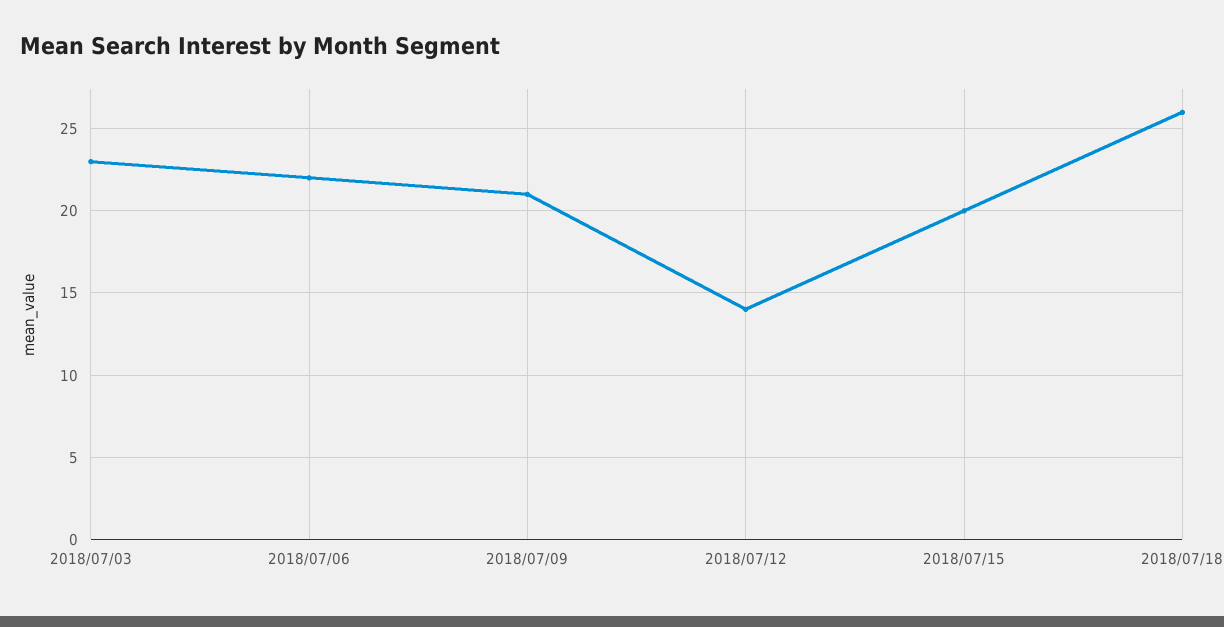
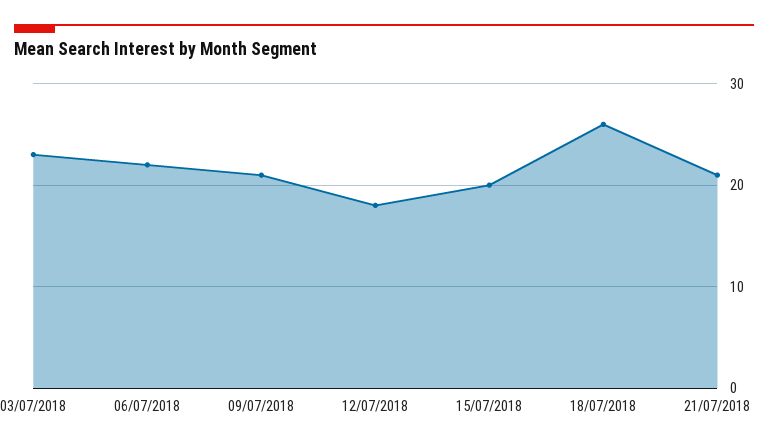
2018/07/12: 14 -> 18
21/07/2018: none -> 21

